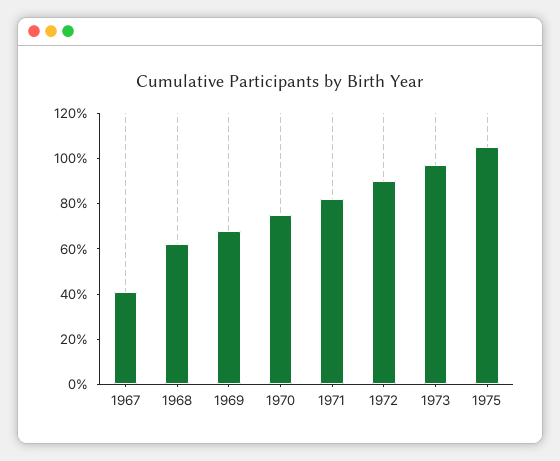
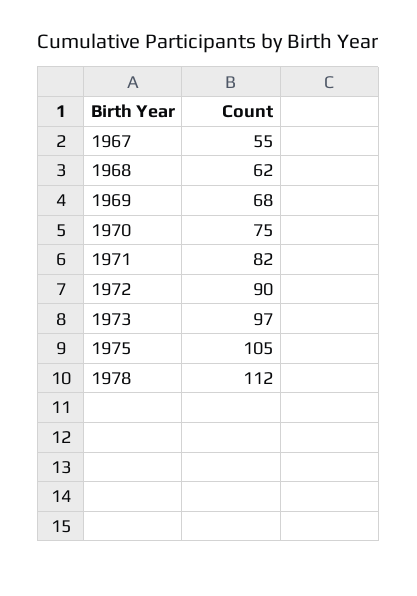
1967: 40 -> 55
1978: none -> 112

